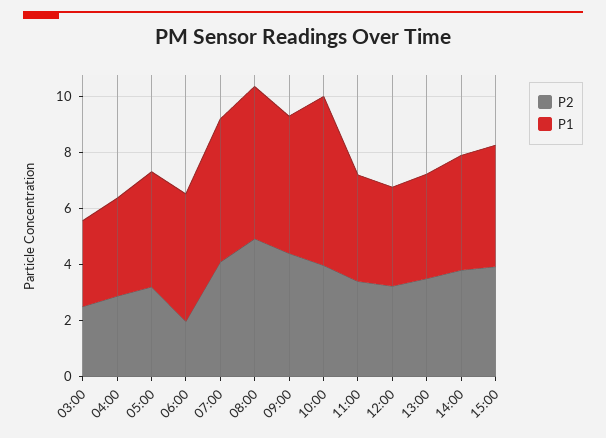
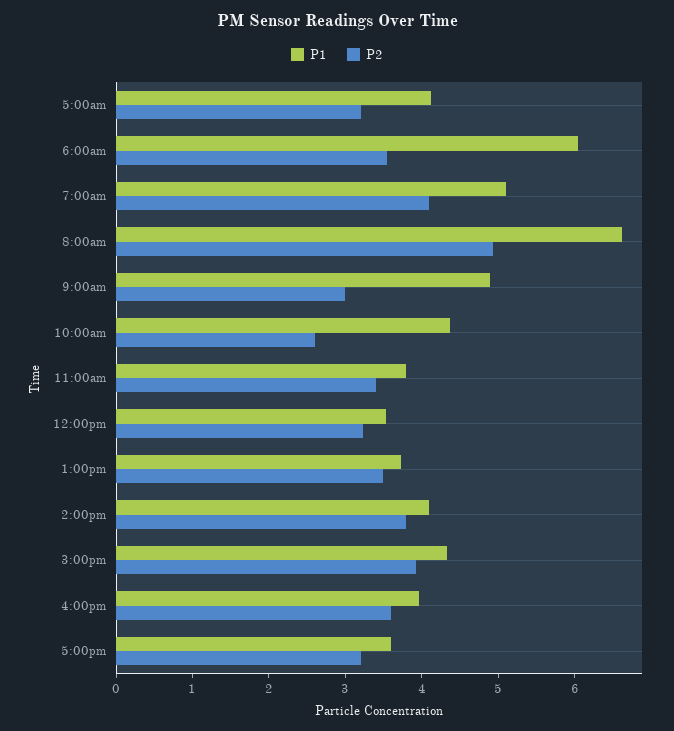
P2, 03:00: 2.5 -> none
P1, 03:00: 3 -> none
P2, 04:00: 3 -> none
P1, 04:00: 3.5 -> none
P2, 06:00: 2 -> 3.6
P1, 06:00: 4.5 -> 6
P1, 08:00: 5.5 -> 6.6
P2, 09:00: 4.5 -> 3
P2, 10:00: 4 -> 2.6
P1, 10:00: 6 -> 4.4
P1, 4:00pm: none -> 4
P2, 4:00pm: none -> 3.6
P1, 5:00pm: none -> 3.6
P2, 5:00pm: none -> 3.2

